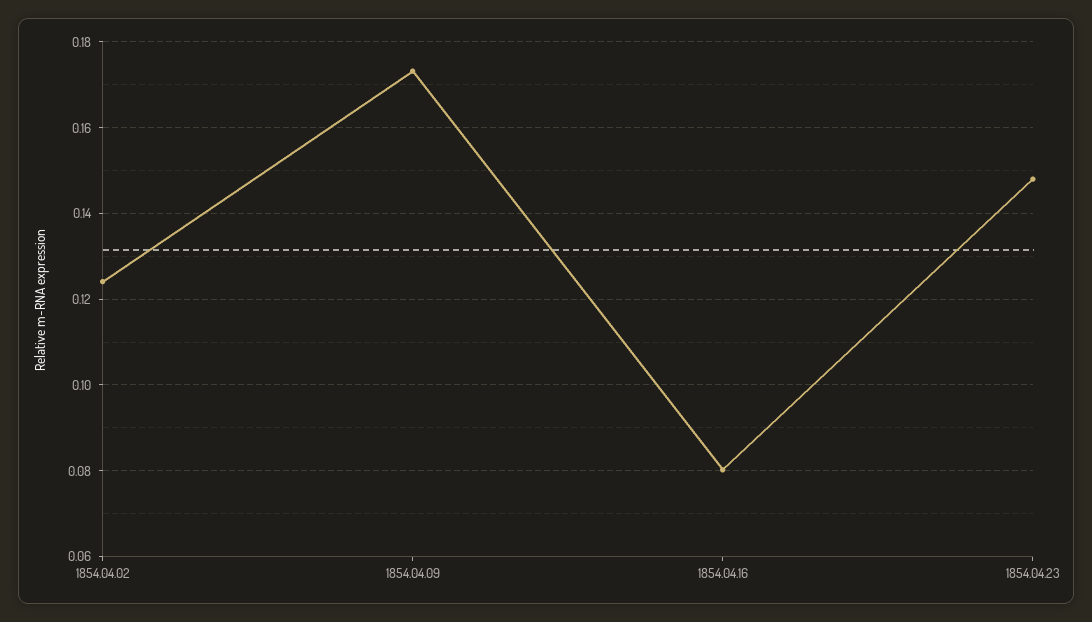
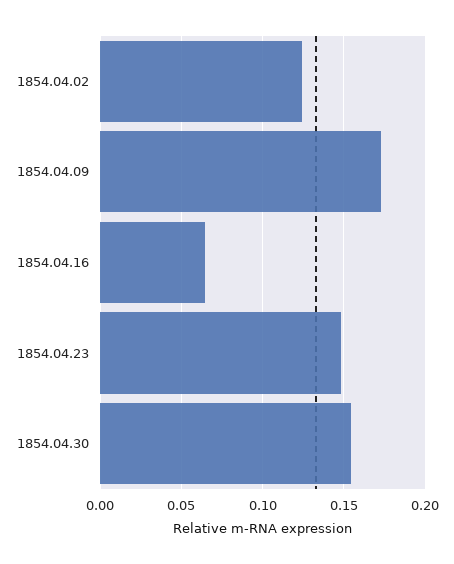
1854.04.16: 0.08 -> 0.065
1854.04.30: none -> 0.155

